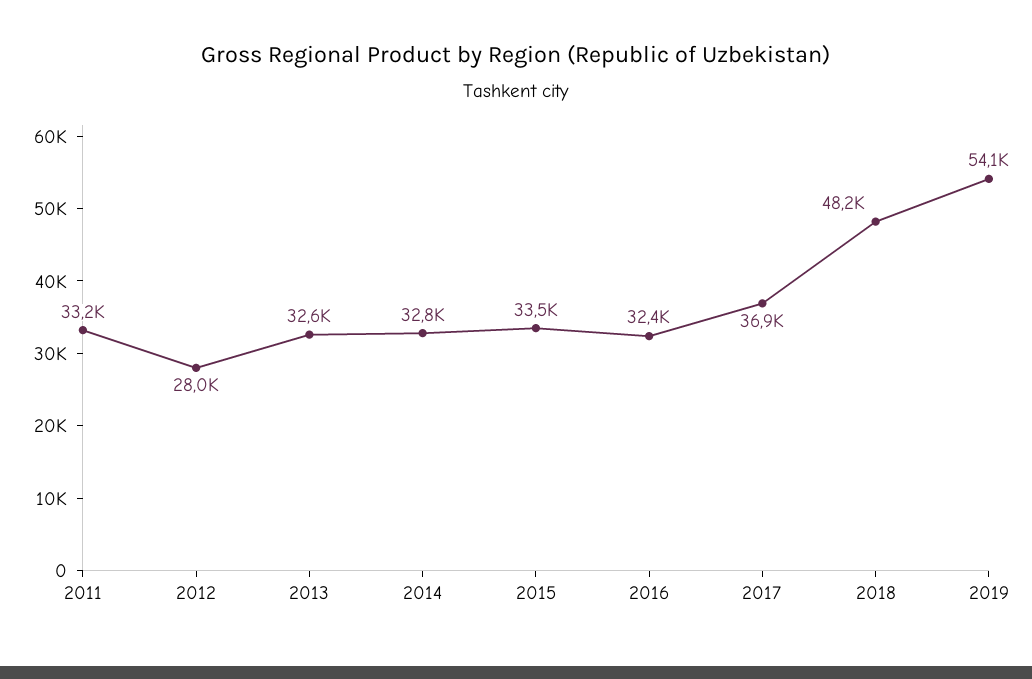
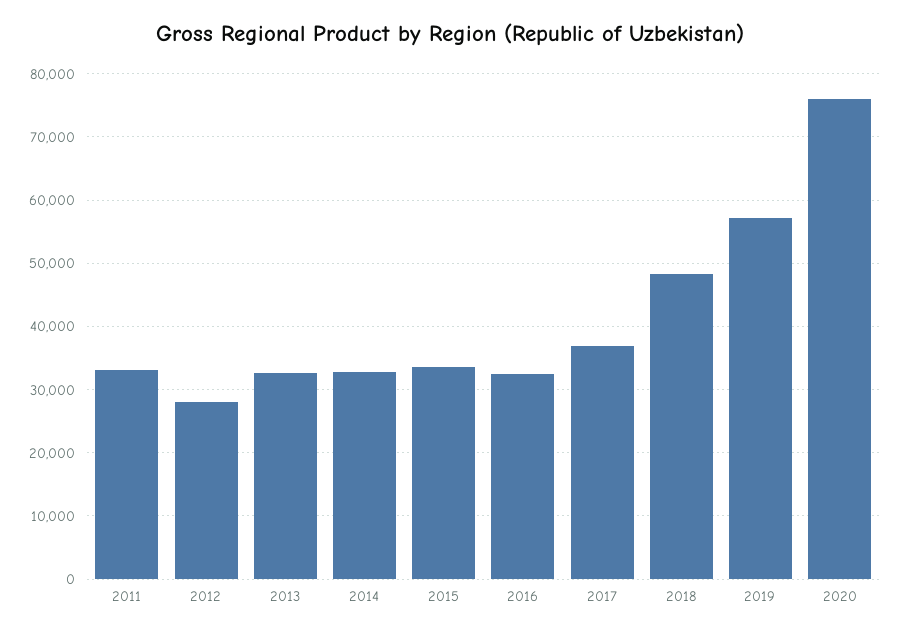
2019: 54100 -> 57000
2020: none -> 76000

